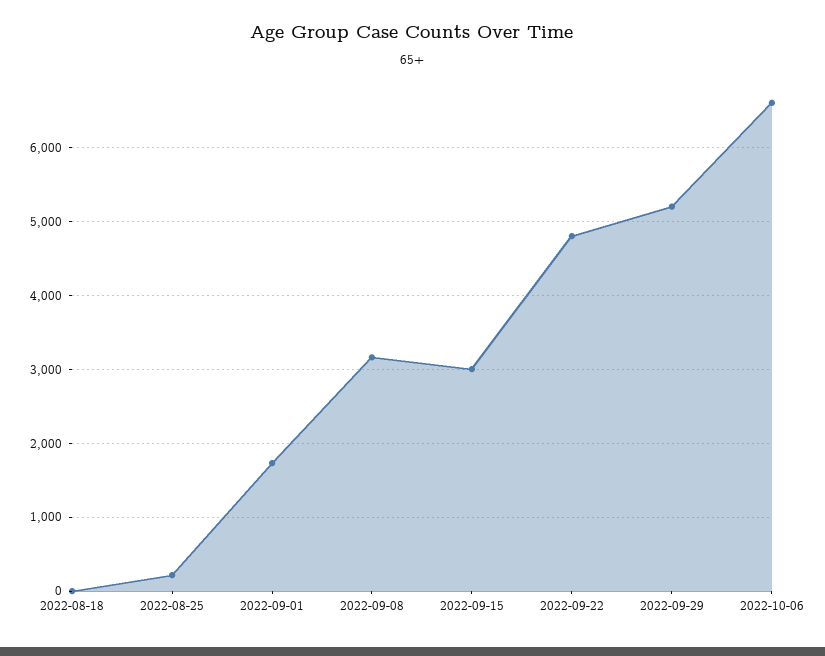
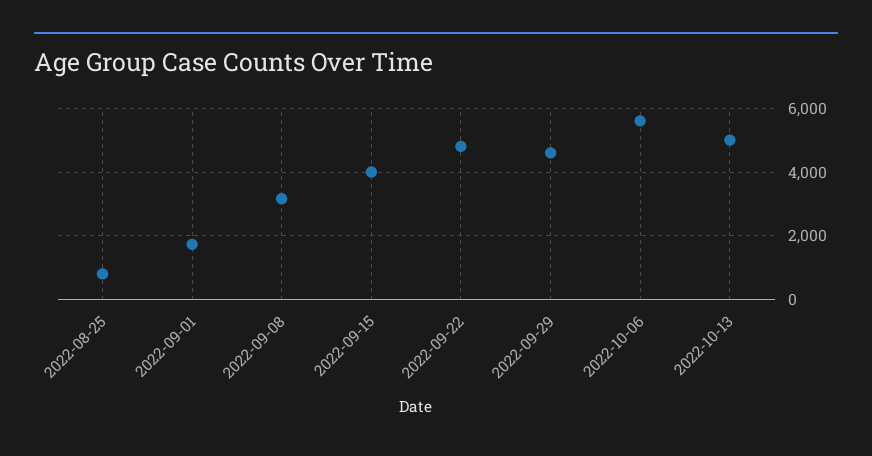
2022-08-18: 0 -> none
2022-08-25: 200 -> 800
2022-09-15: 3000 -> 4000
2022-09-29: 5200 -> 4600
2022-10-06: 6600 -> 5600
2022-10-13: none -> 5000

